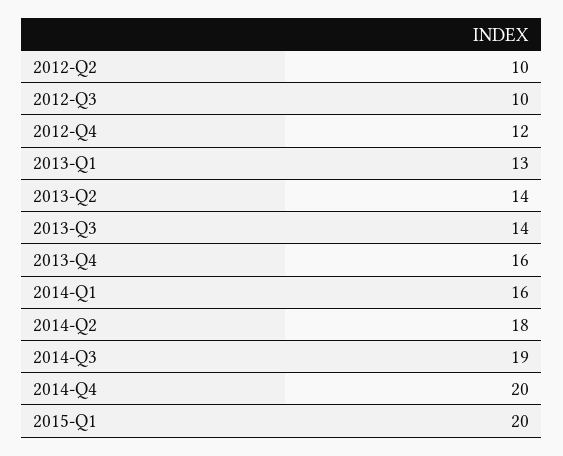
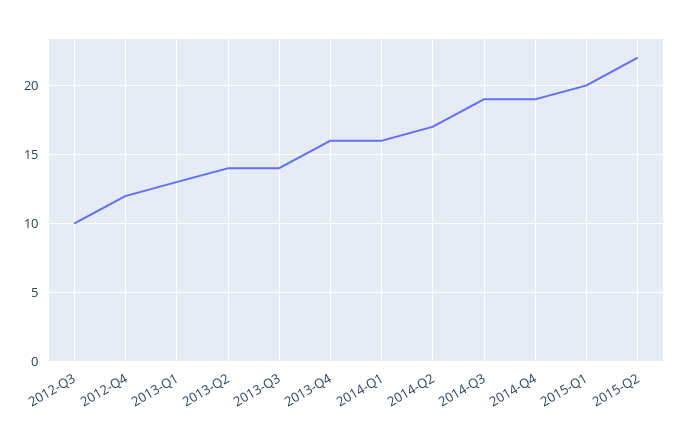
2012-Q2: 10 -> none
2014-Q2: 18 -> 17
2014-Q4: 20 -> 19
2015-Q2: none -> 22

